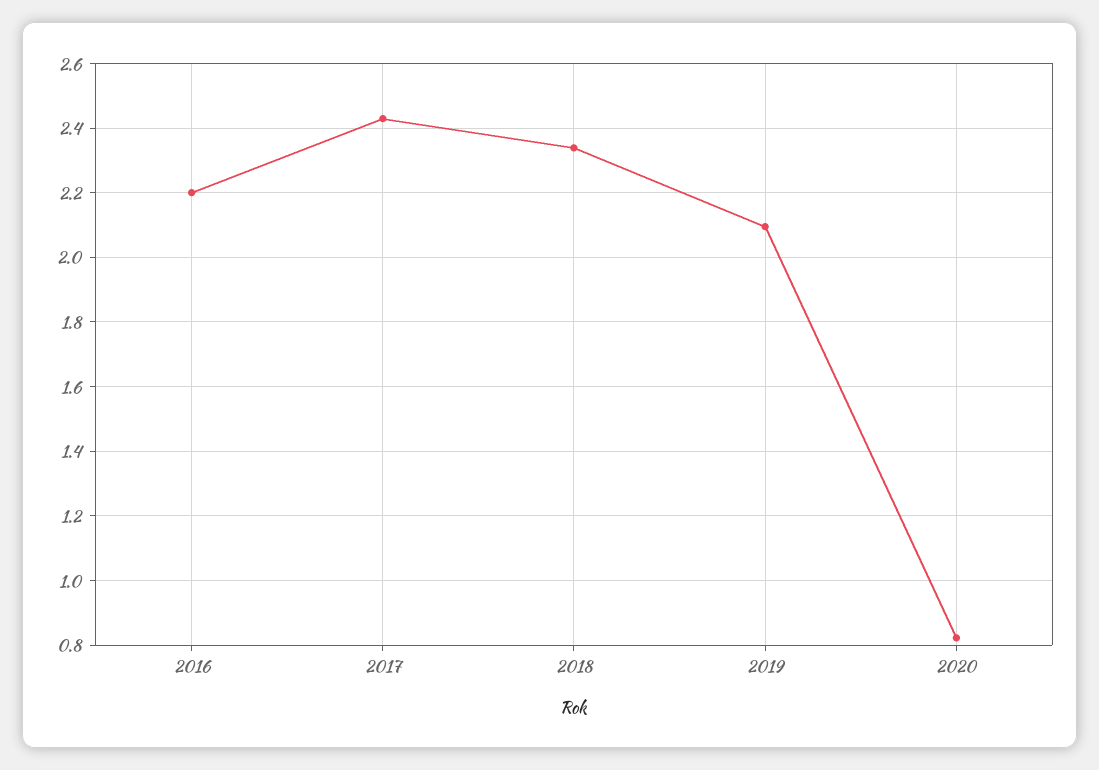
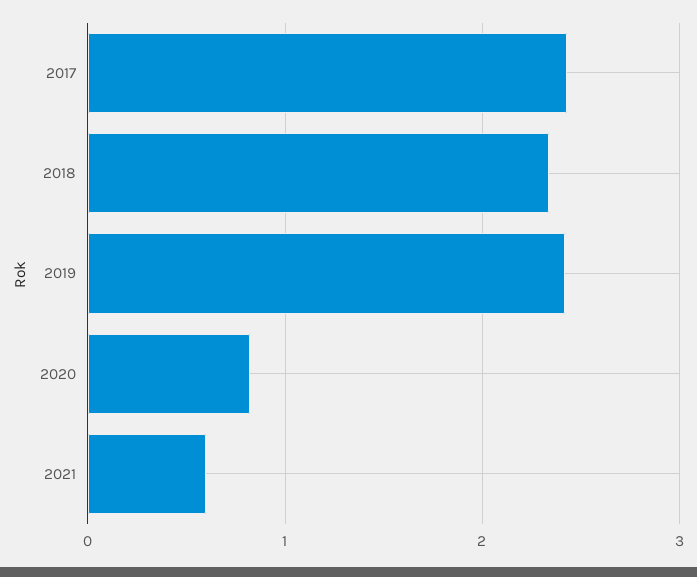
2016: 2.2 -> none
2019: 2.1 -> 2.4
2021: none -> 0.6

